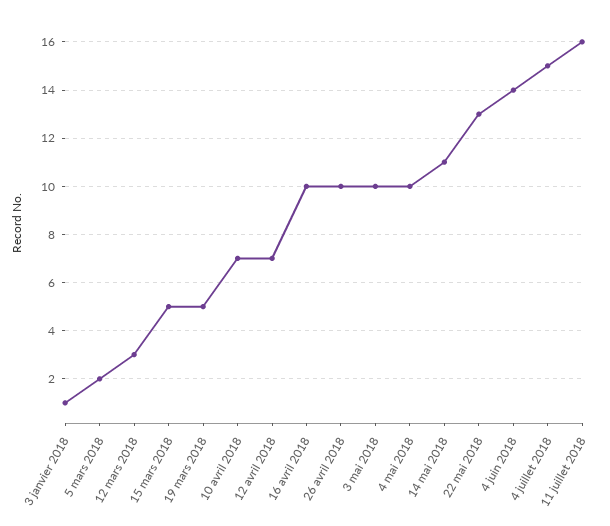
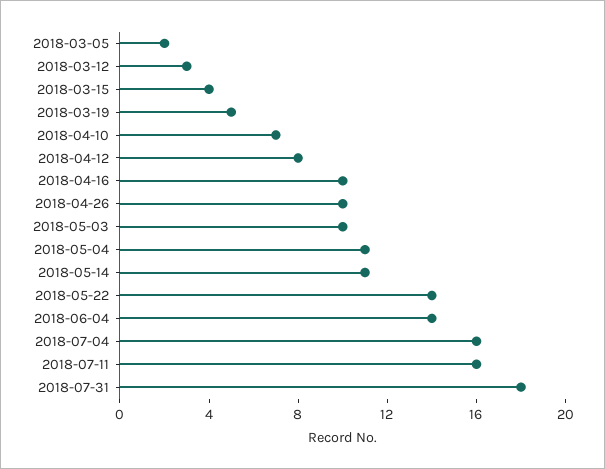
3 janvier 2018: 1 -> none
15 mars 2018: 5 -> 4
12 avril 2018: 7 -> 8
4 mai 2018: 10 -> 11
22 mai 2018: 13 -> 14
4 juillet 2018: 15 -> 16
2018-07-31: none -> 18

